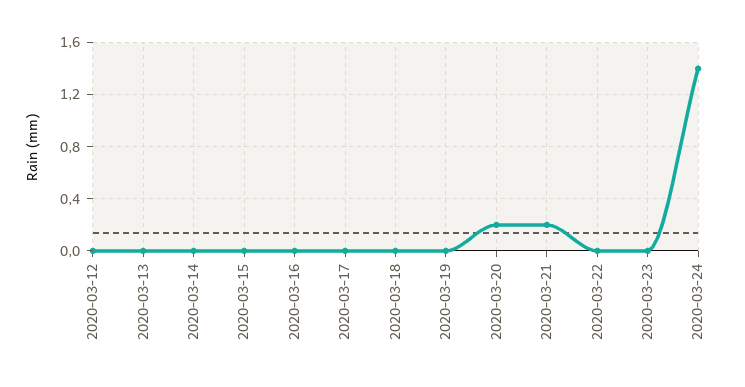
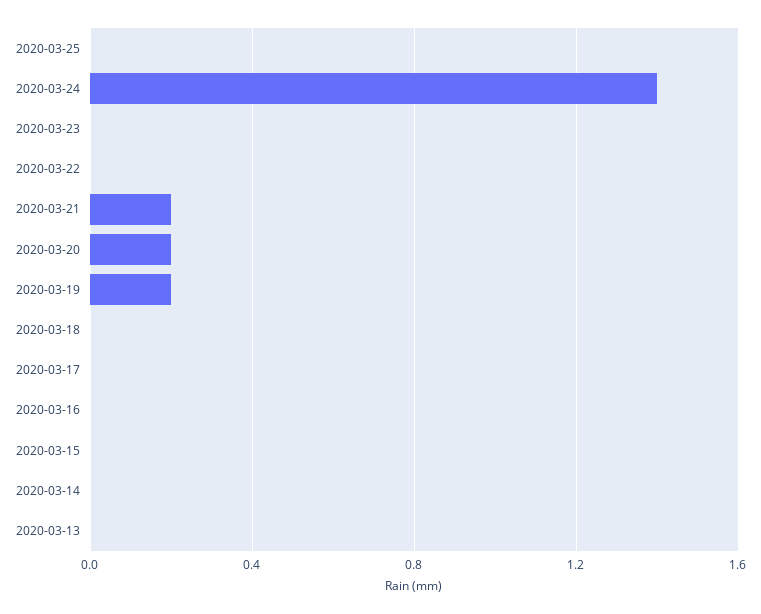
2020-03-12: 0 -> none
2020-03-19: 0 -> 0.2
2020-03-25: none -> 0

